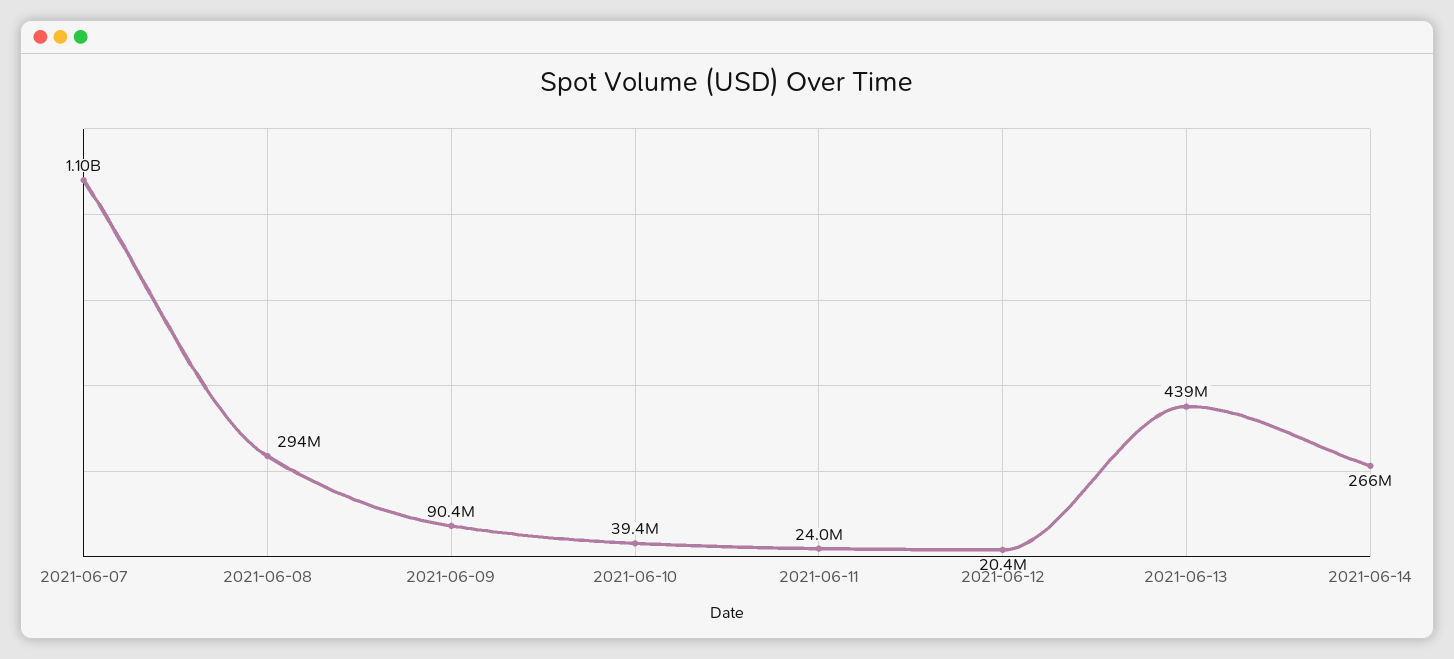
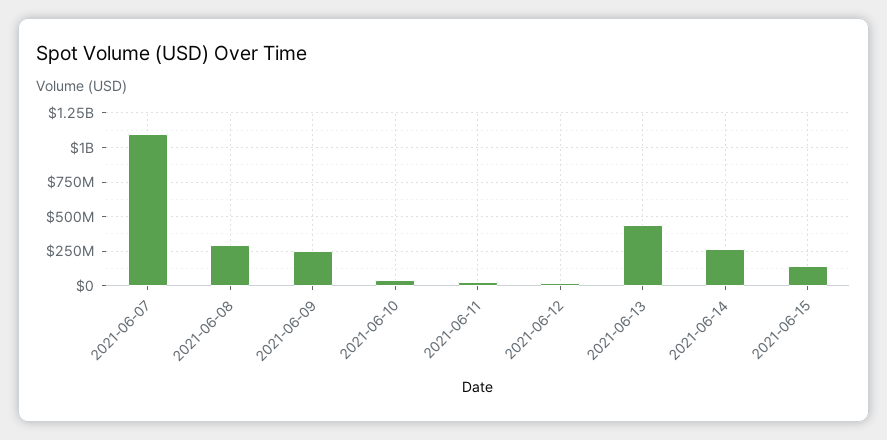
2021-06-09: 90400000 -> 250000000
2021-06-15: none -> 150000000

